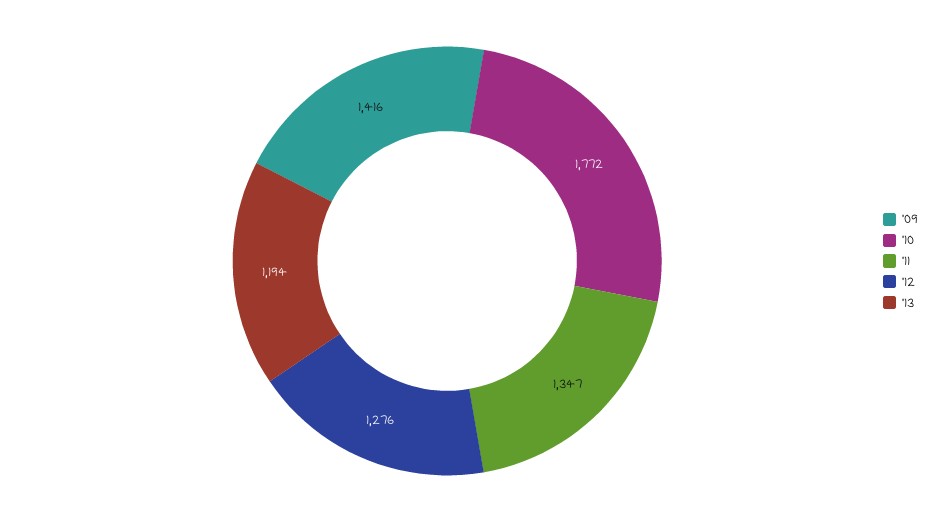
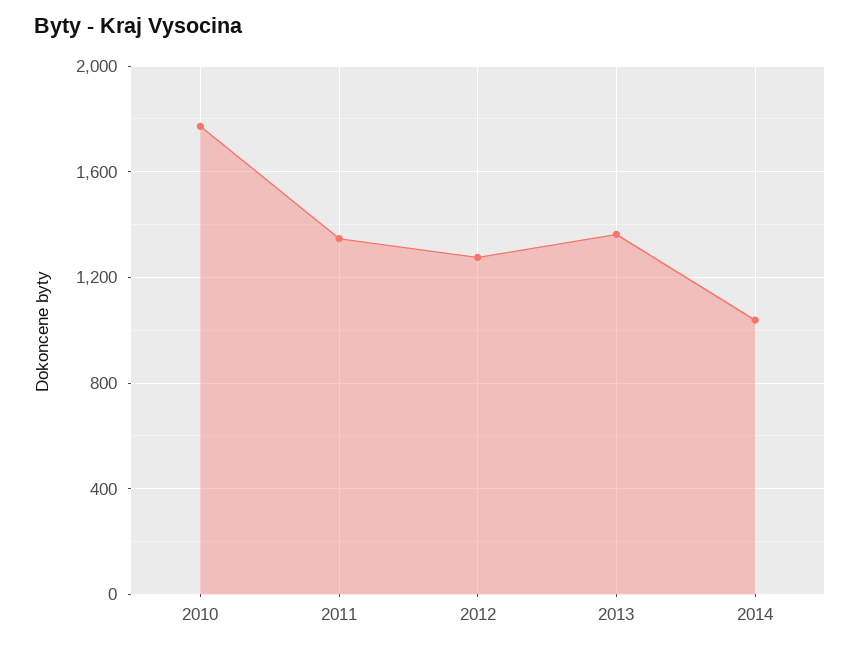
'09: 1416 -> none
'13: 1194 -> 1350
2014: none -> 1050

